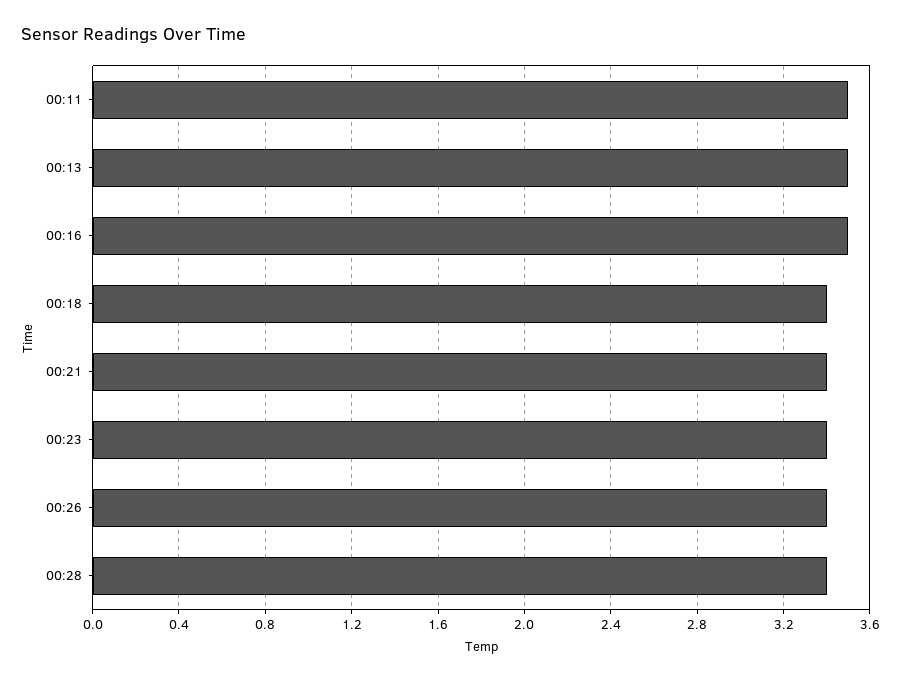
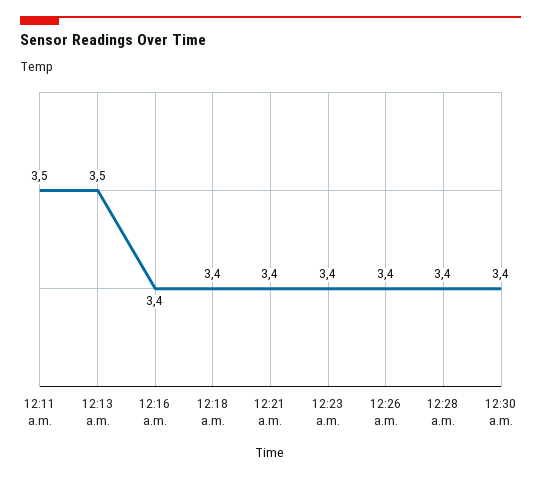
00:16: 3.5 -> 3.4
12:30 a.m.: none -> 3.4

